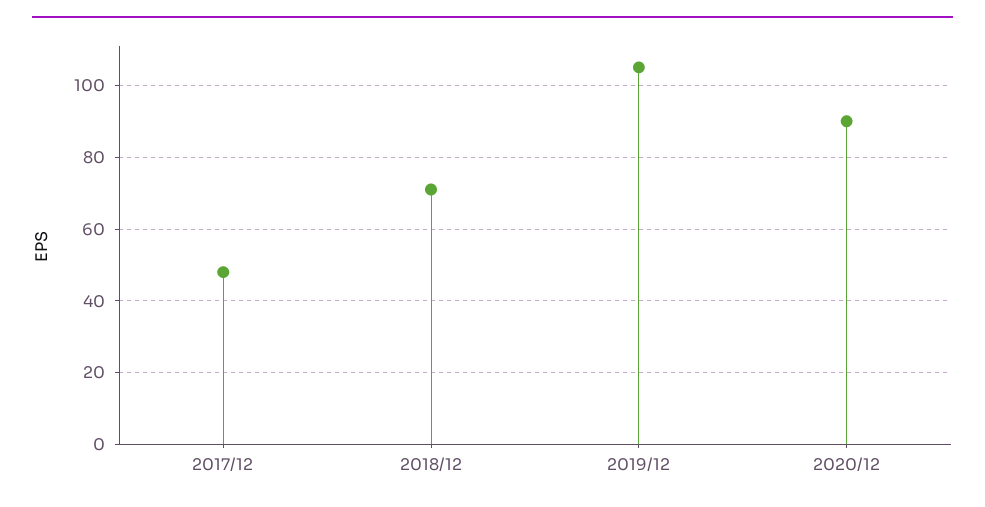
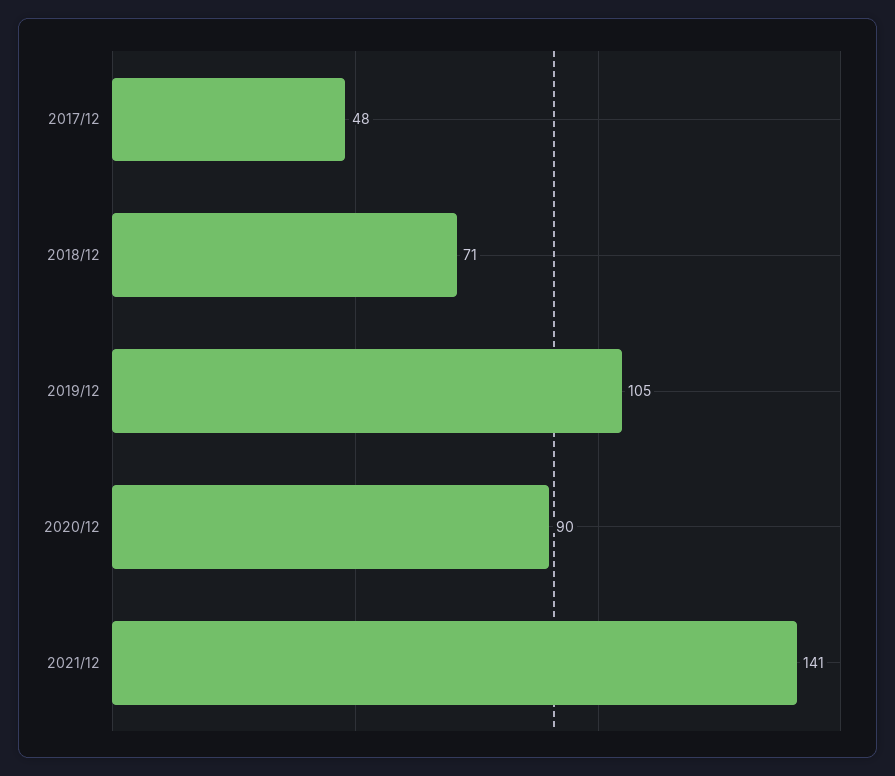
2021/12: none -> 141

